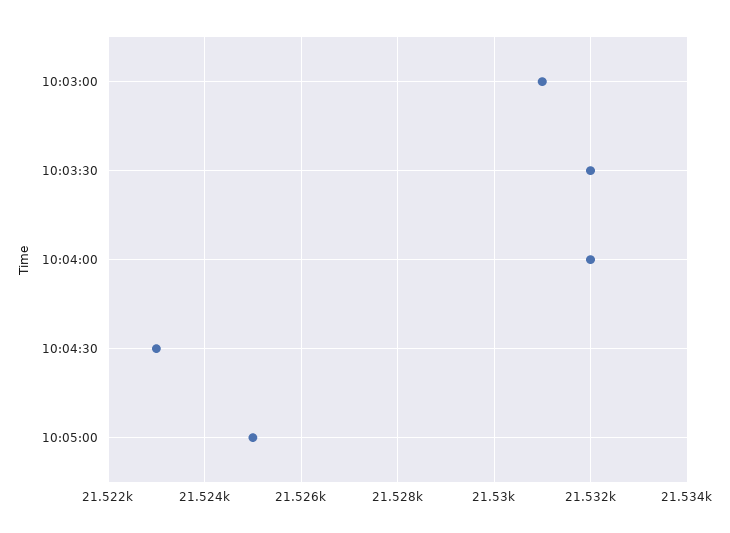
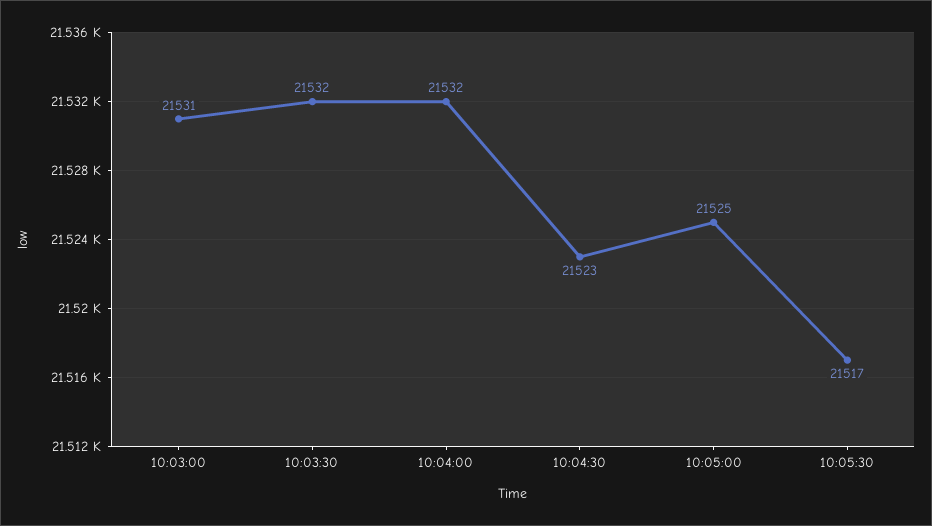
10:05:30: none -> 21517

